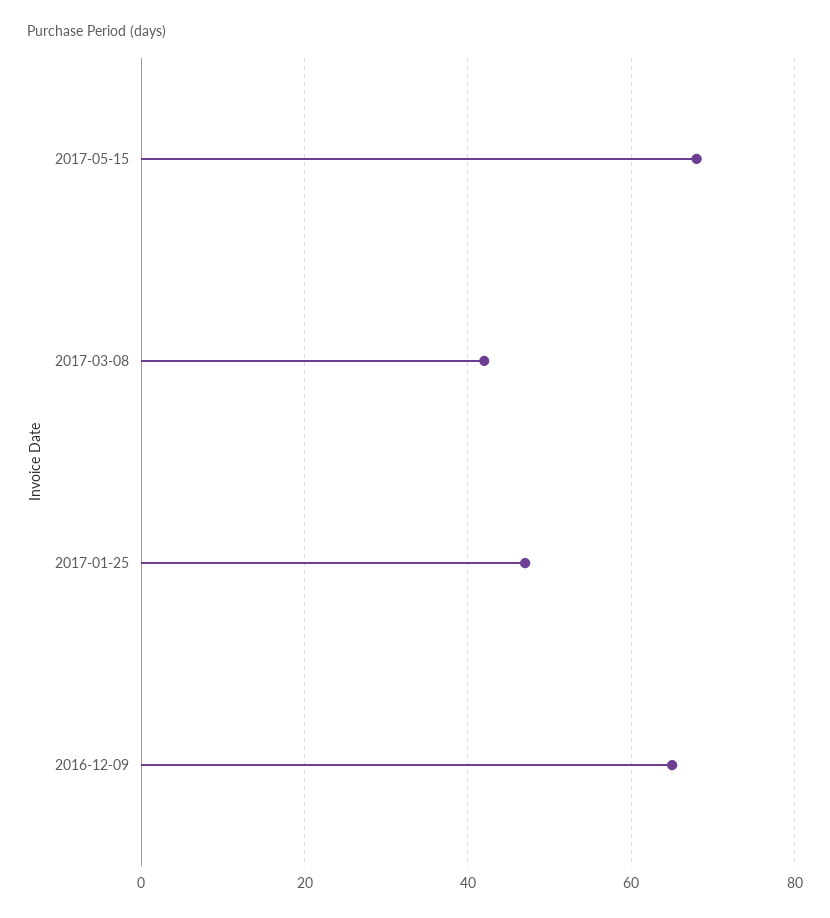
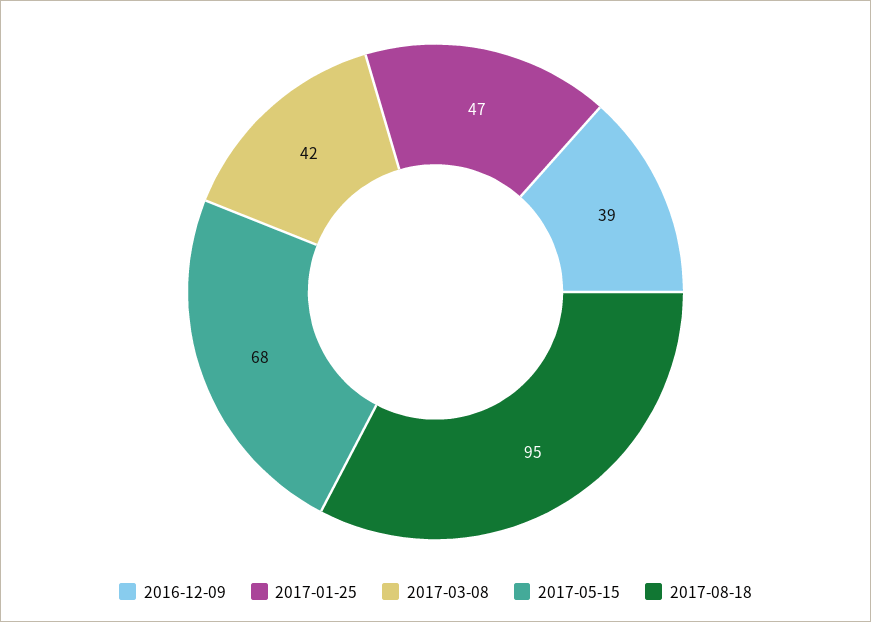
2016-12-09: 65 -> 39
2017-08-18: none -> 95

